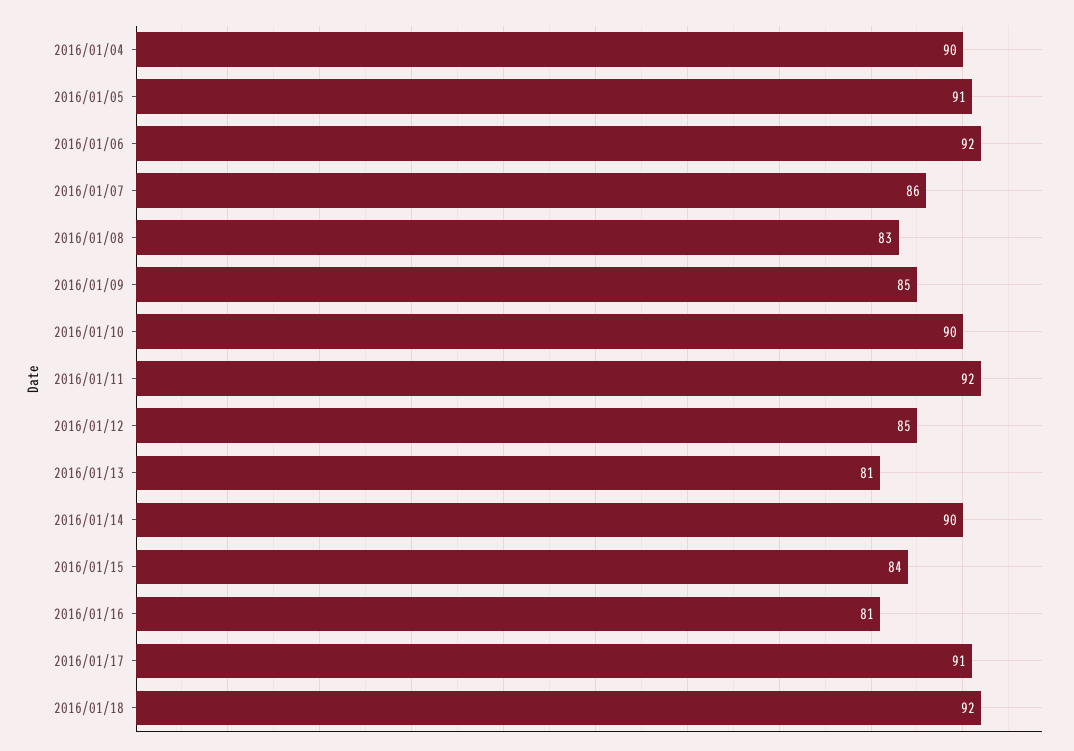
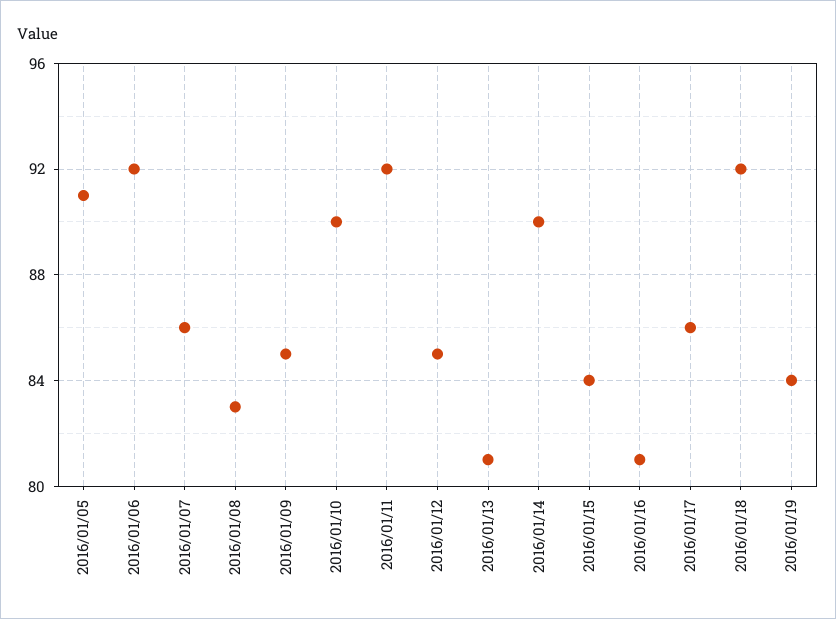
2016/01/04: 90 -> none
2016/01/17: 91 -> 86
2016/01/19: none -> 84

